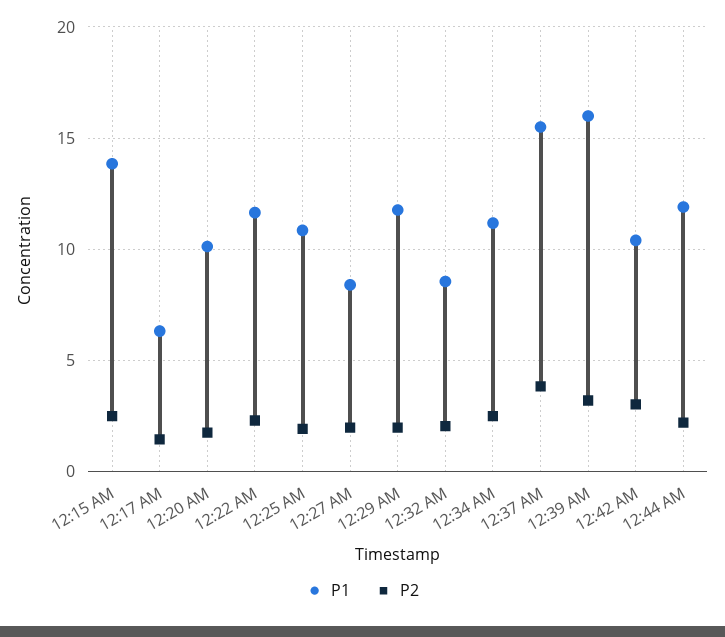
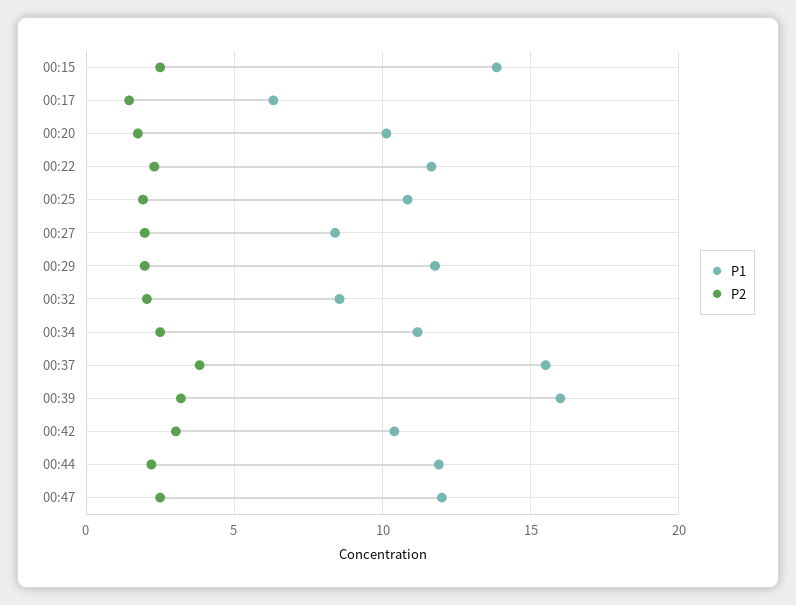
P1, 00:47: none -> 12
P2, 00:47: none -> 2.5

